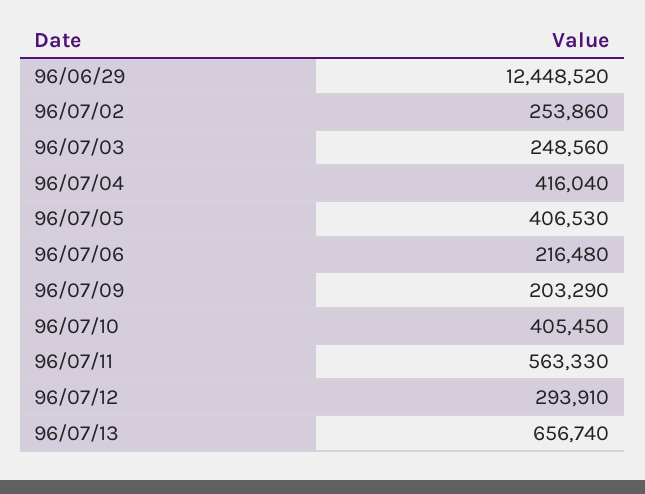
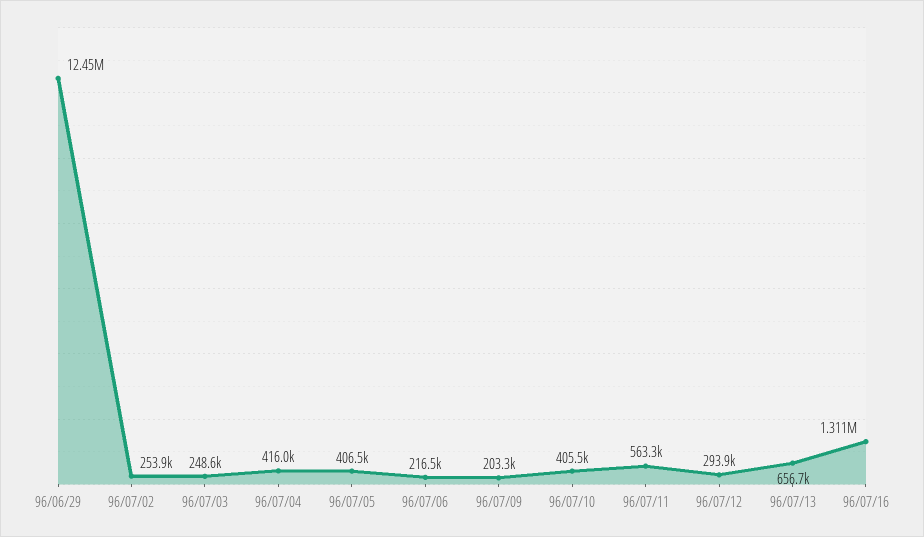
96/07/16: none -> 1311000

